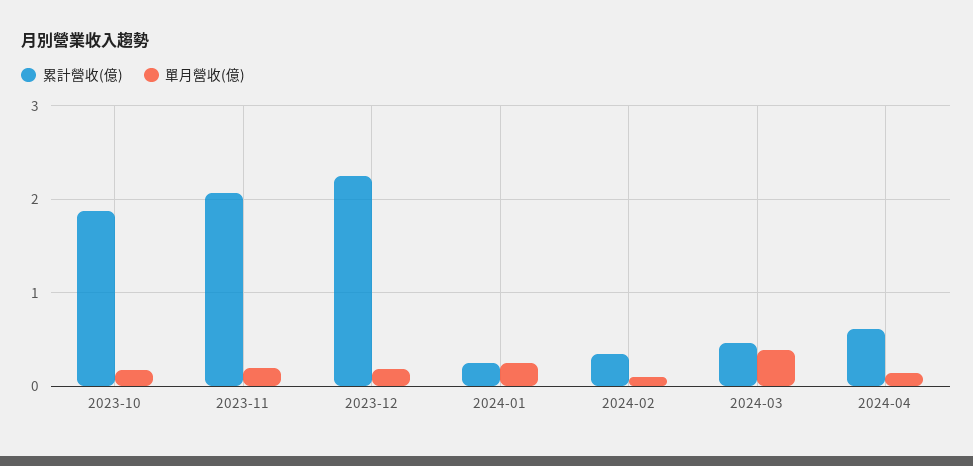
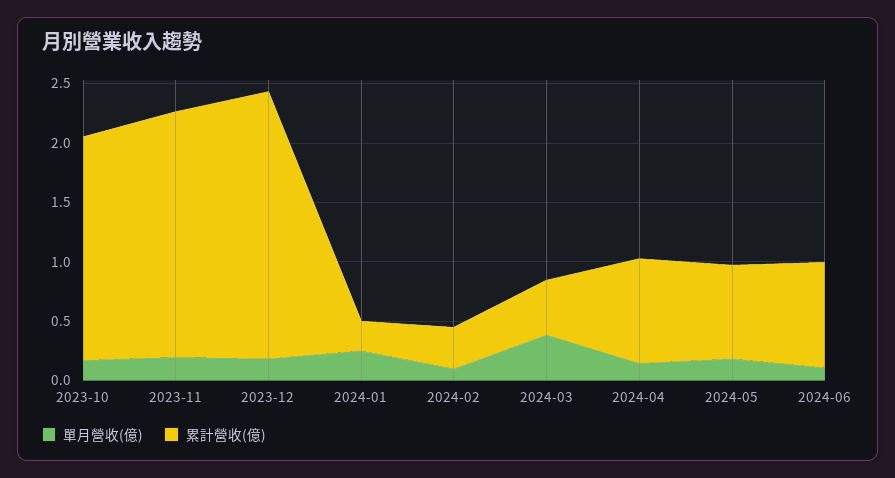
累計營收(億), 2024-04: 0.6 -> 0.9
單月營收(億), 2024-05: none -> 0.2
累計營收(億), 2024-05: none -> 0.8
單月營收(億), 2024-06: none -> 0.1
累計營收(億), 2024-06: none -> 0.9

